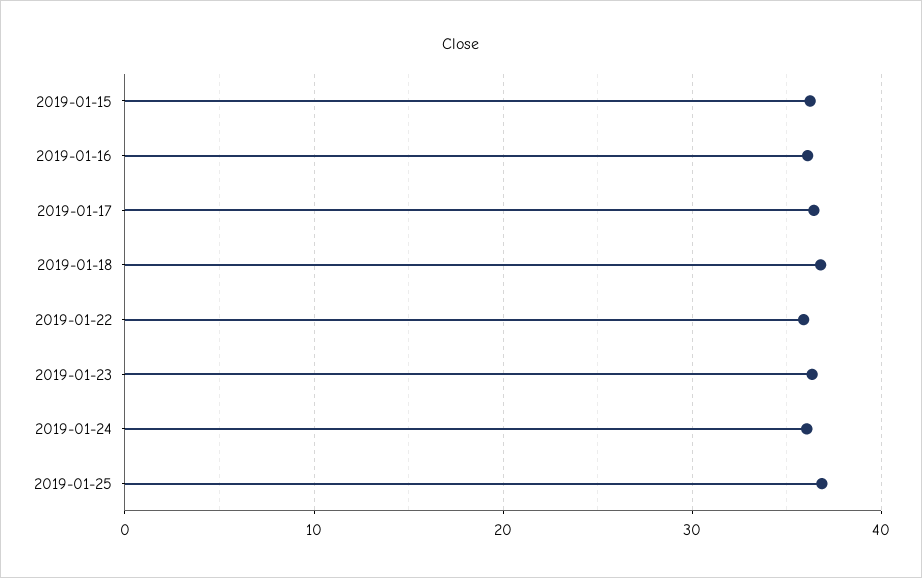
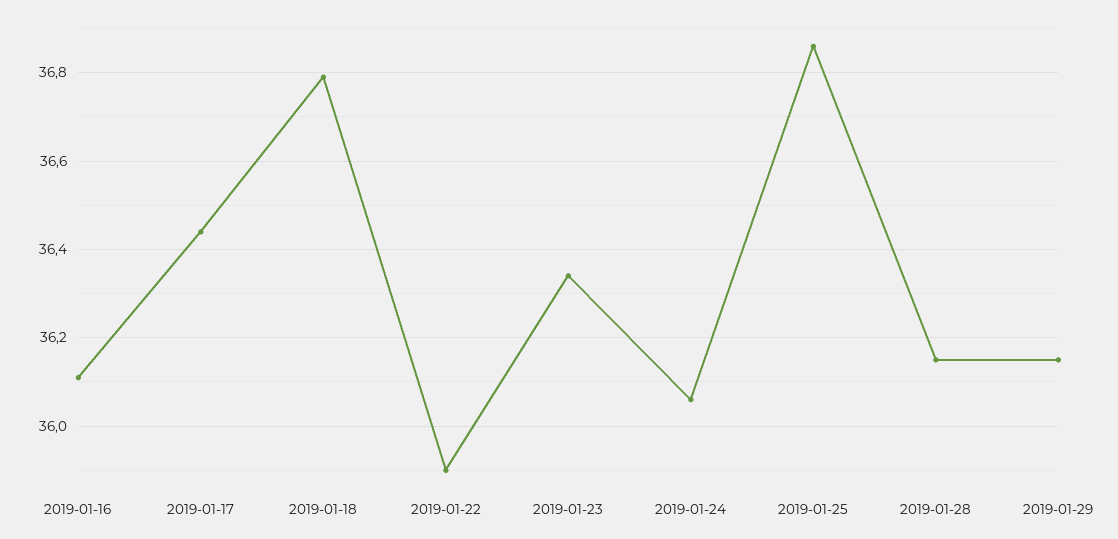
2019-01-15: 36 -> none
2019-01-28: none -> 36.15
2019-01-29: none -> 36.15

